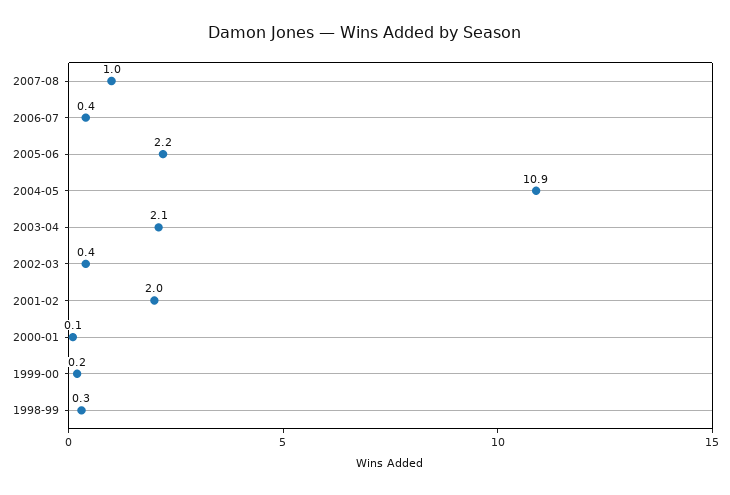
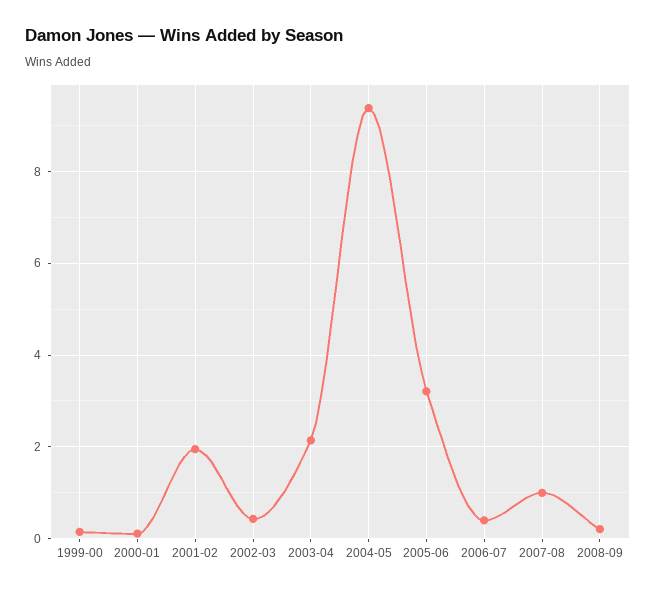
2005-06: 2.2 -> 3.2
2004-05: 10.9 -> 9.4
1998-99: 0.3 -> none
2008-09: none -> 0.2

